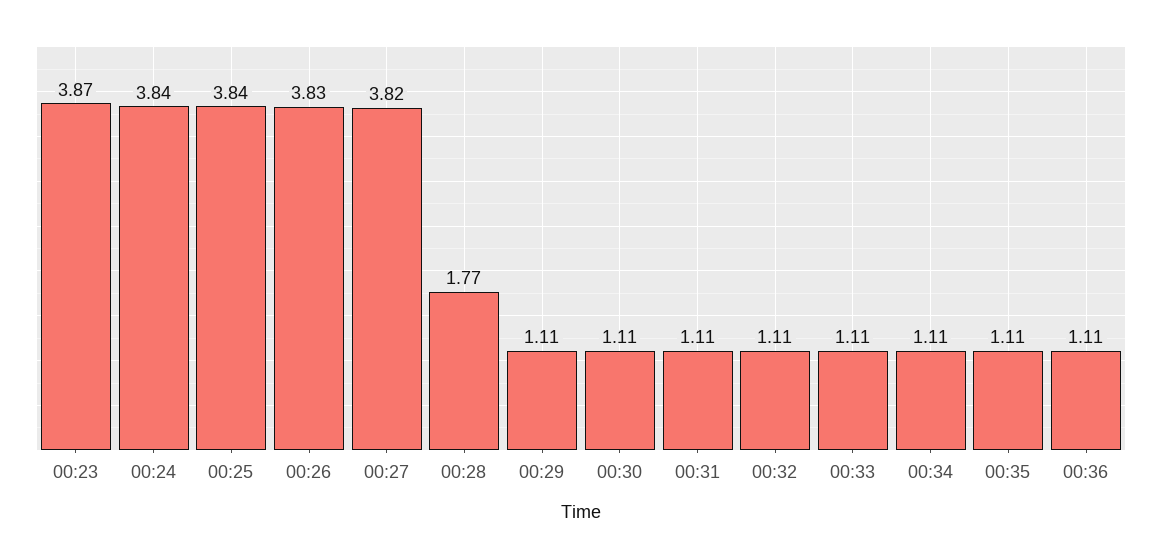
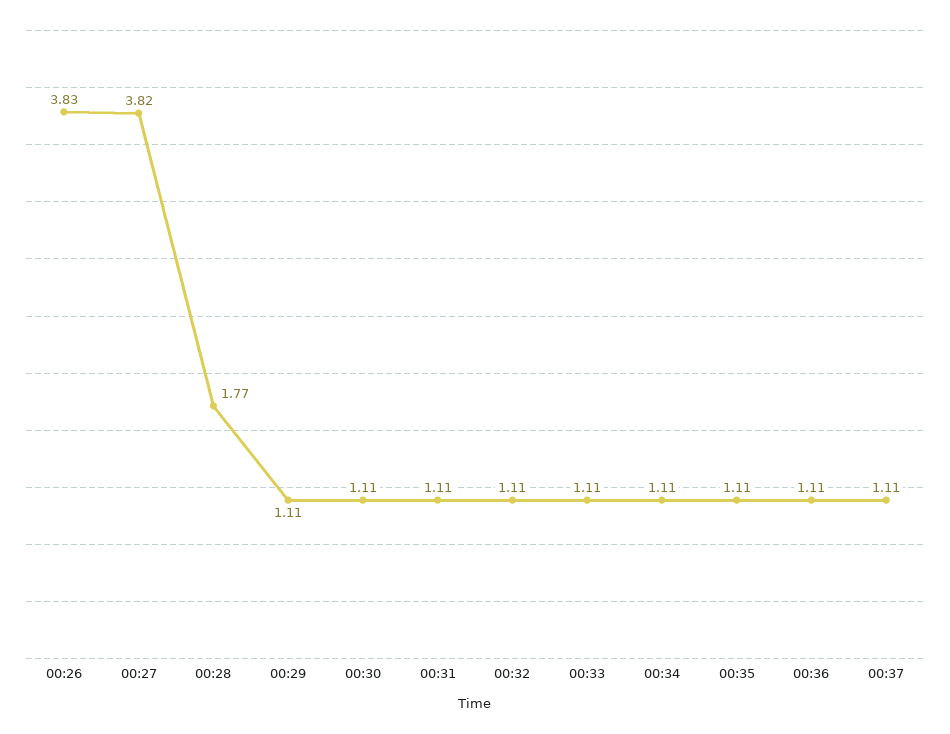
00:23: 3.87 -> none
00:24: 3.84 -> none
00:25: 3.84 -> none
00:37: none -> 1.11

